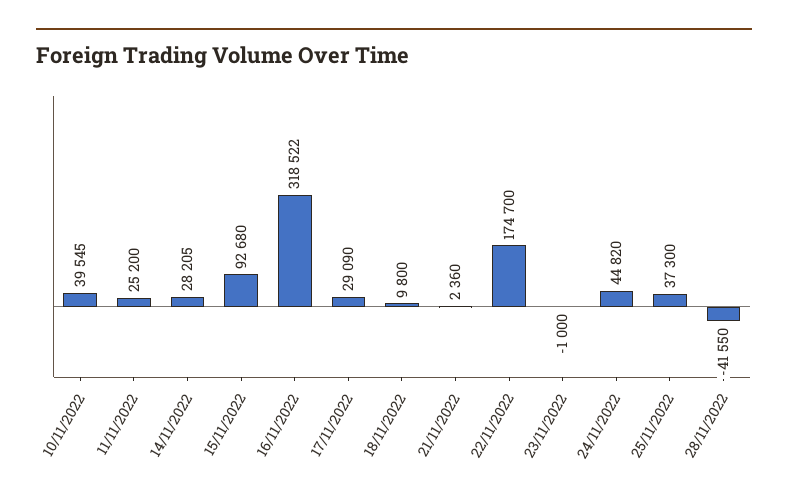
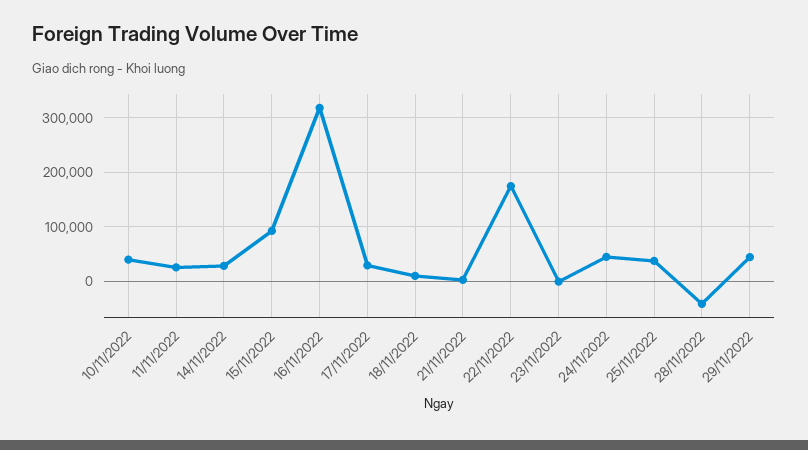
29/11/2022: none -> 40000

